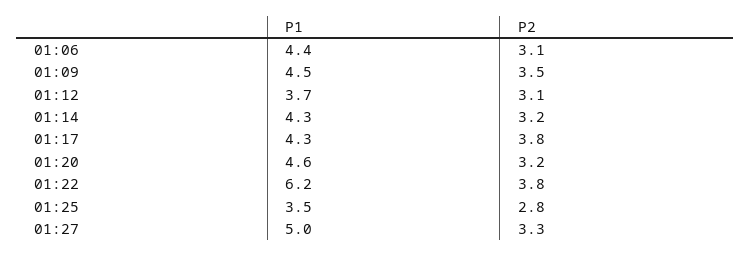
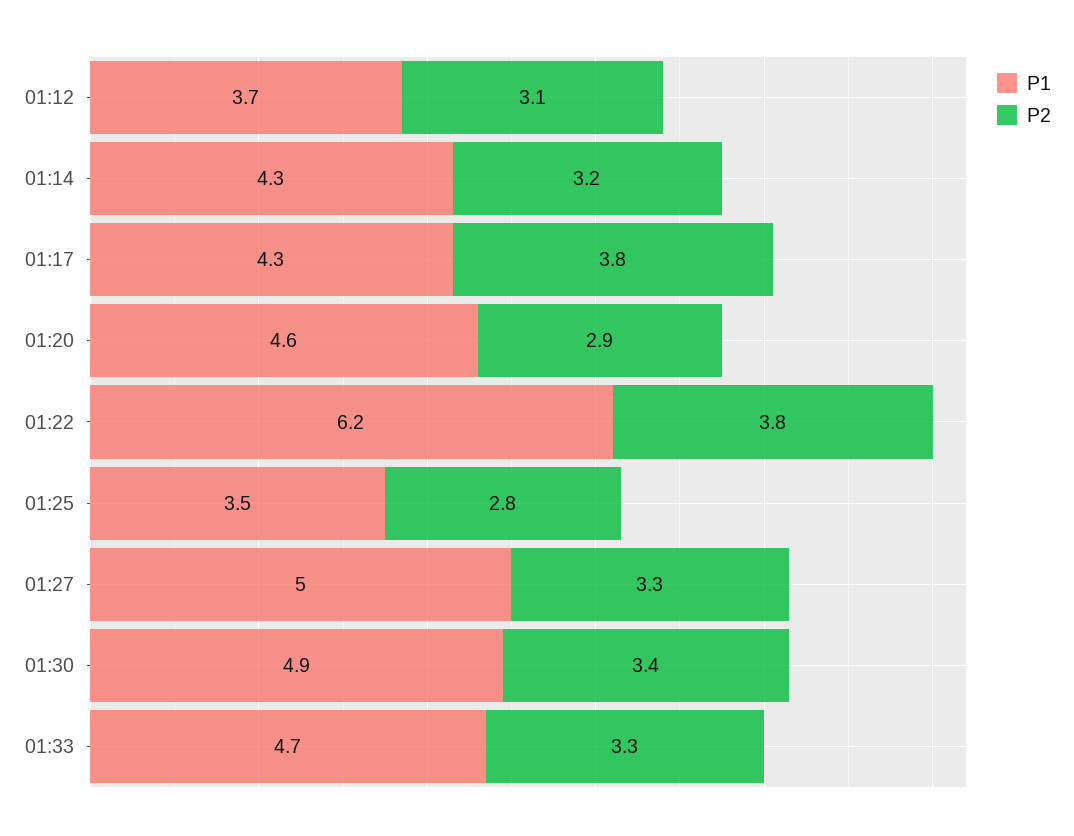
P1, 01:06: 4.4 -> none
P2, 01:06: 3.1 -> none
P1, 01:09: 4.5 -> none
P2, 01:09: 3.5 -> none
P2, 01:20: 3.2 -> 2.9
P1, 01:30: none -> 4.9
P2, 01:30: none -> 3.4
P1, 01:33: none -> 4.7
P2, 01:33: none -> 3.3

